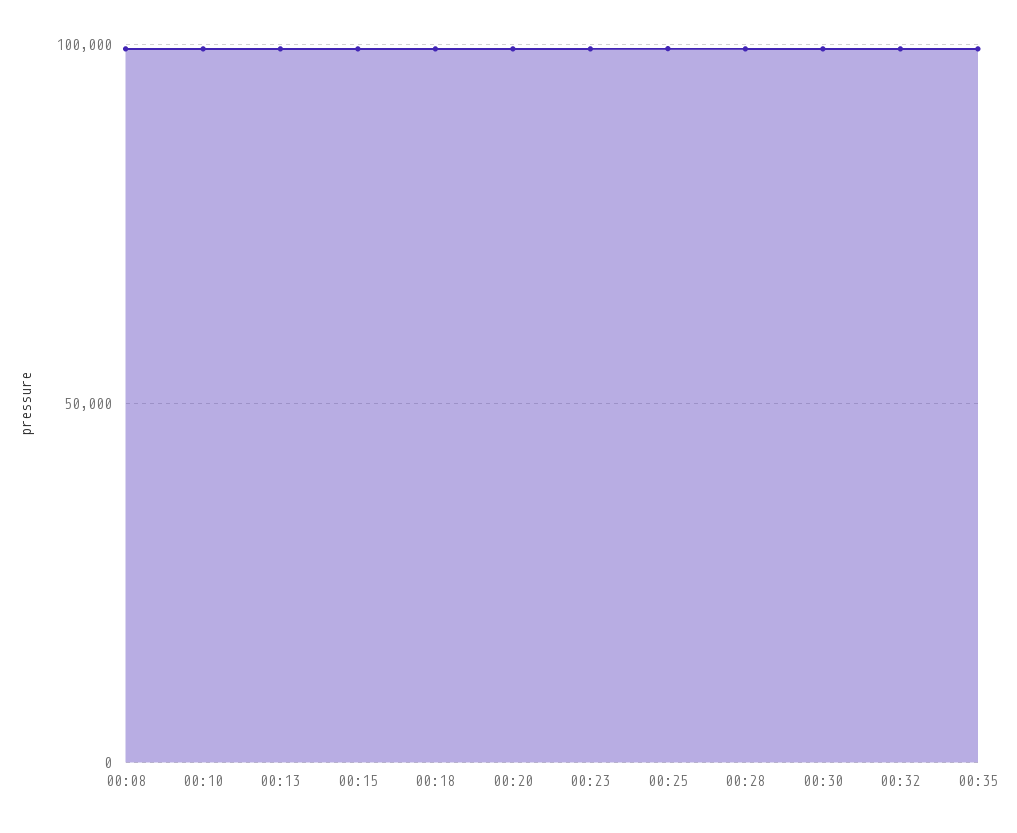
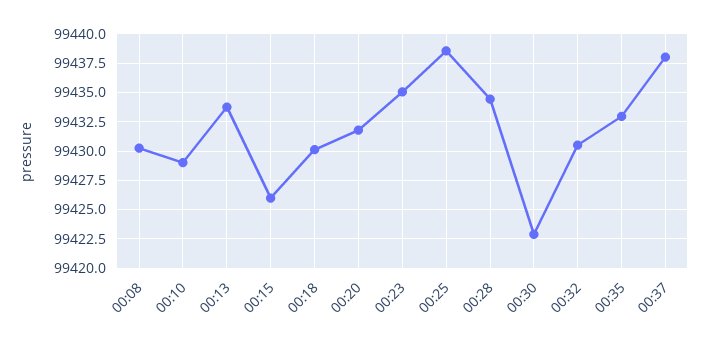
00:37: none -> 99437.5

